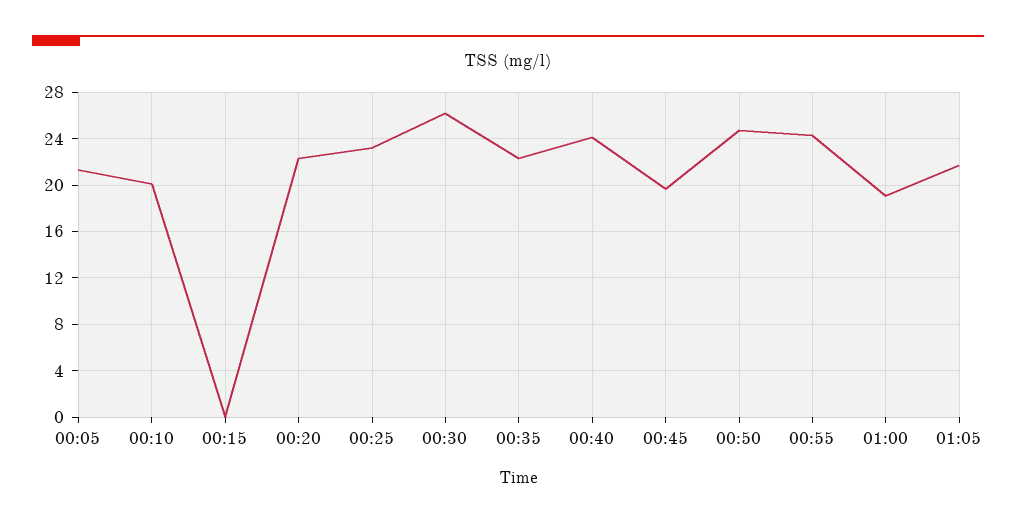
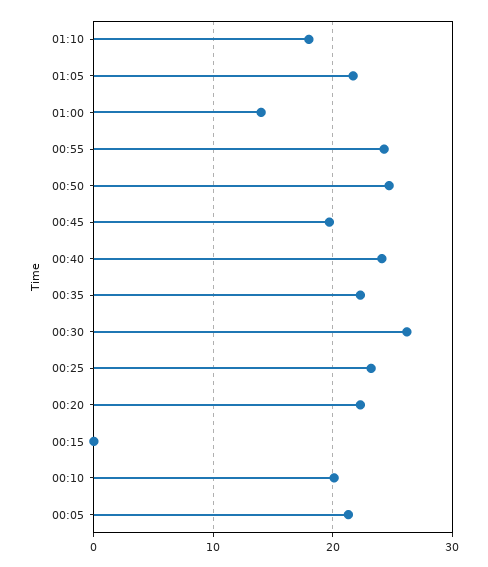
01:00: 19 -> 14
01:10: none -> 18

